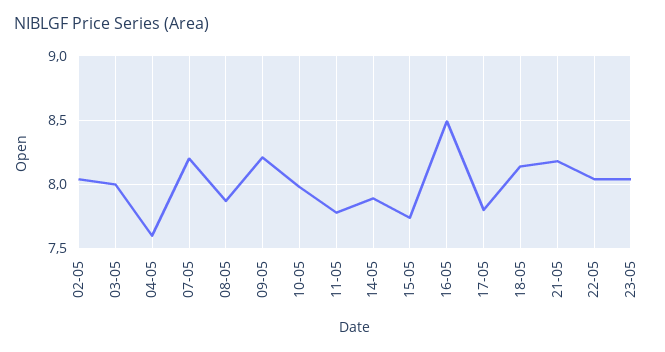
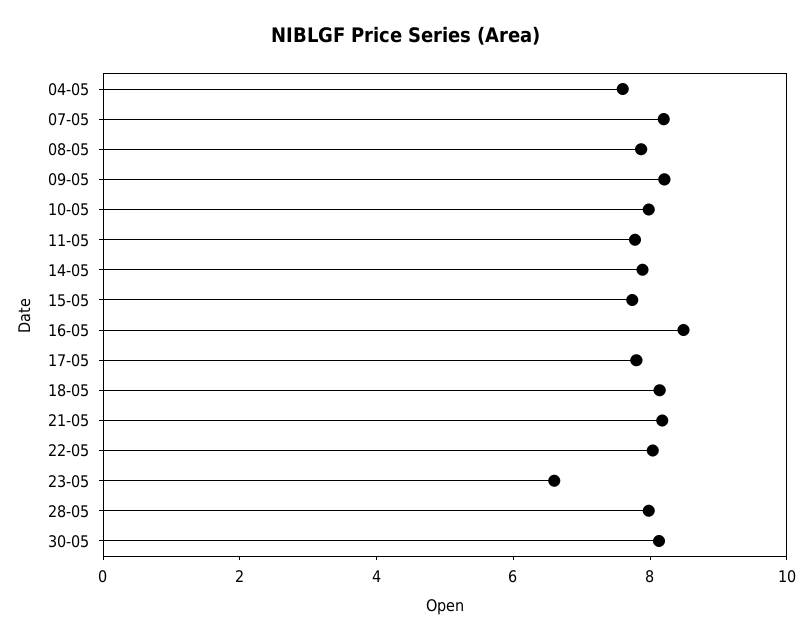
02-05: 8.05 -> none
03-05: 8 -> none
23-05: 8.05 -> 6.5
28-05: none -> 8
30-05: none -> 8

